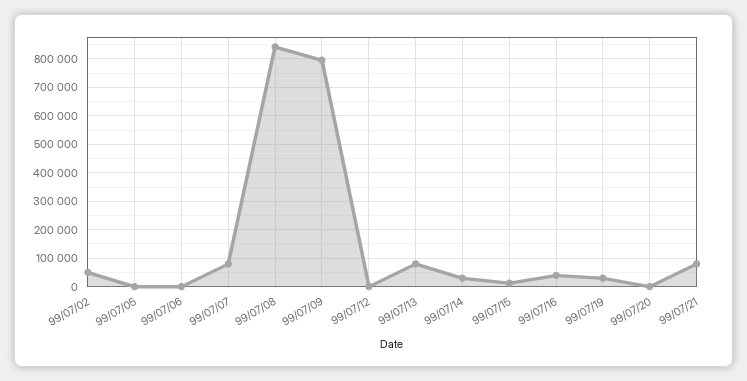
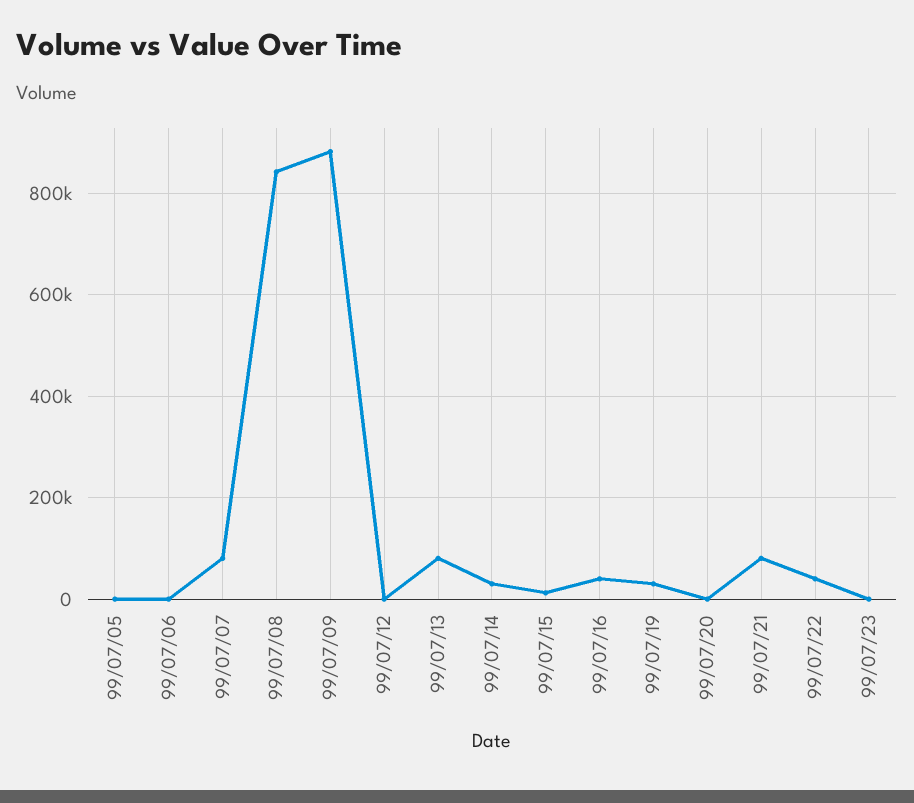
99/07/02: 50000 -> none
99/07/09: 800000 -> 880000
99/07/22: none -> 40000
99/07/23: none -> 0

